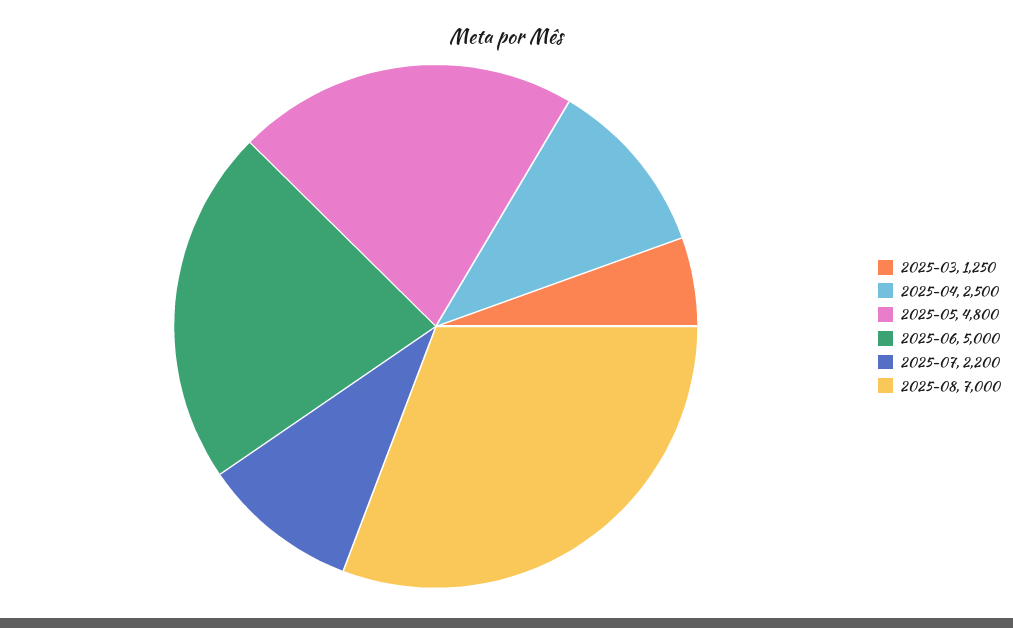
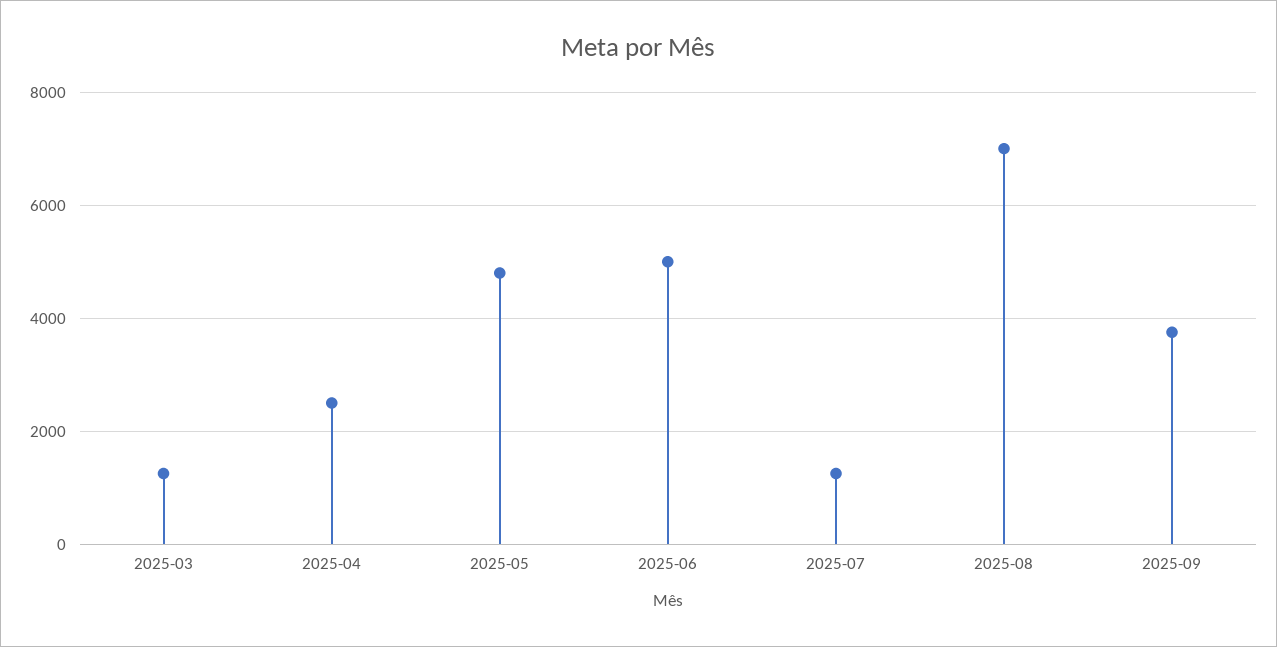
2025-07: 2200 -> 1200
2025-09: none -> 3800

